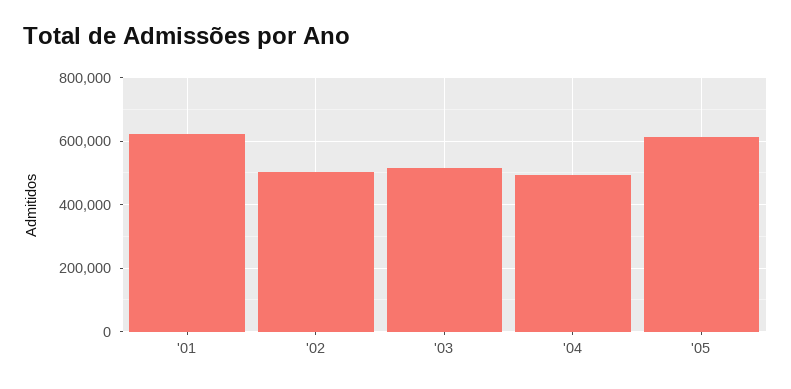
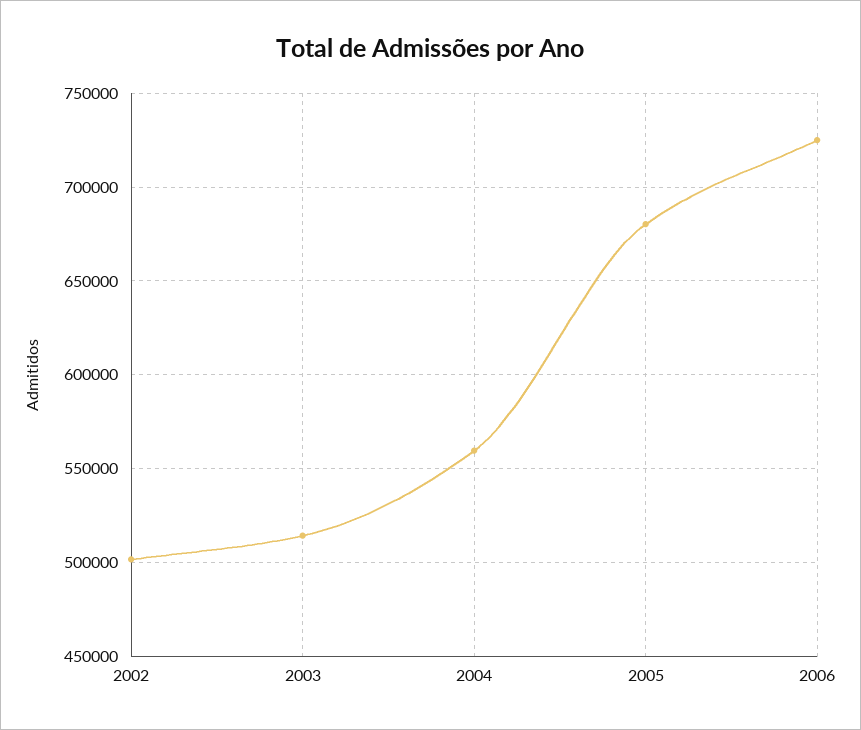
'01: 620000 -> none
'04: 500000 -> 560000
'05: 620000 -> 680000
2006: none -> 725000

